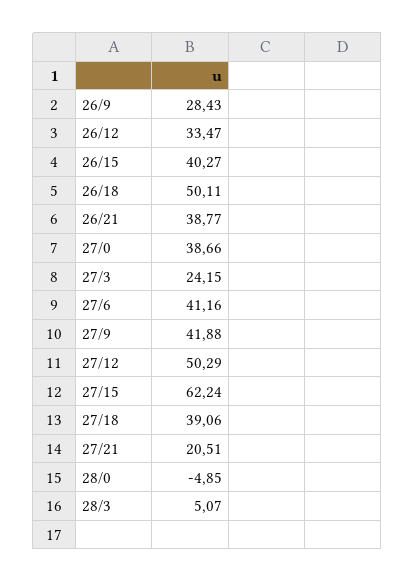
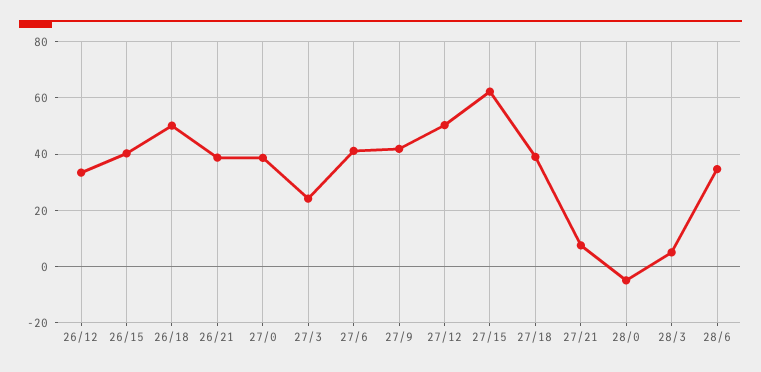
26/9: 28.43 -> none
27/21: 20.51 -> 7.5
28/6: none -> 35

